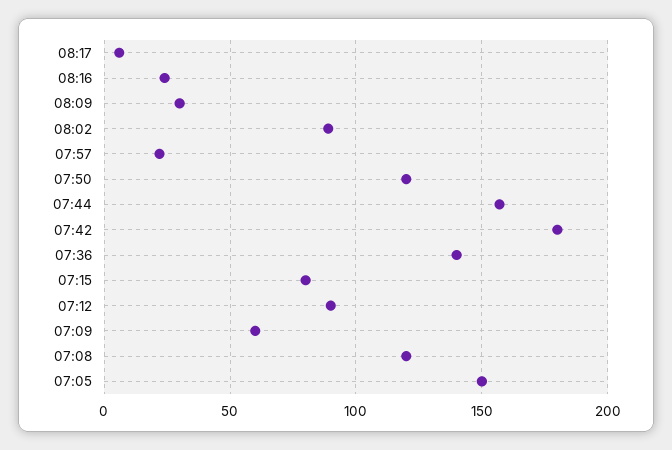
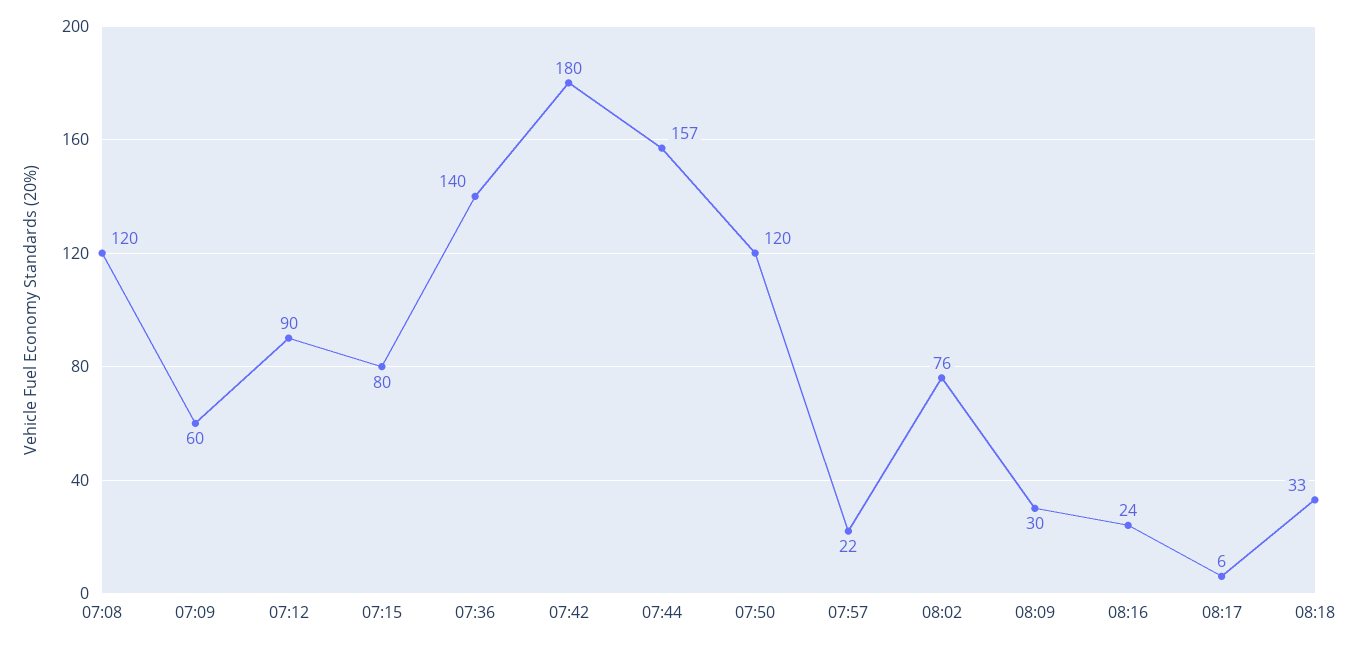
08:02: 90 -> 76
07:05: 150 -> none
08:18: none -> 33

